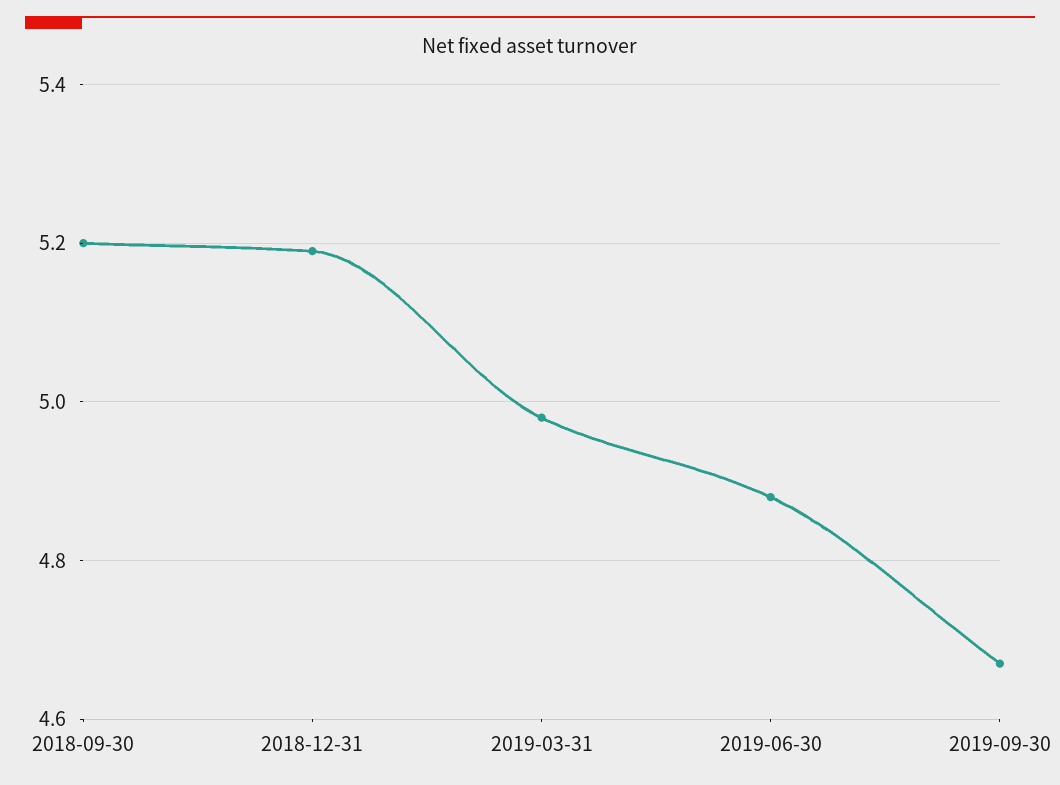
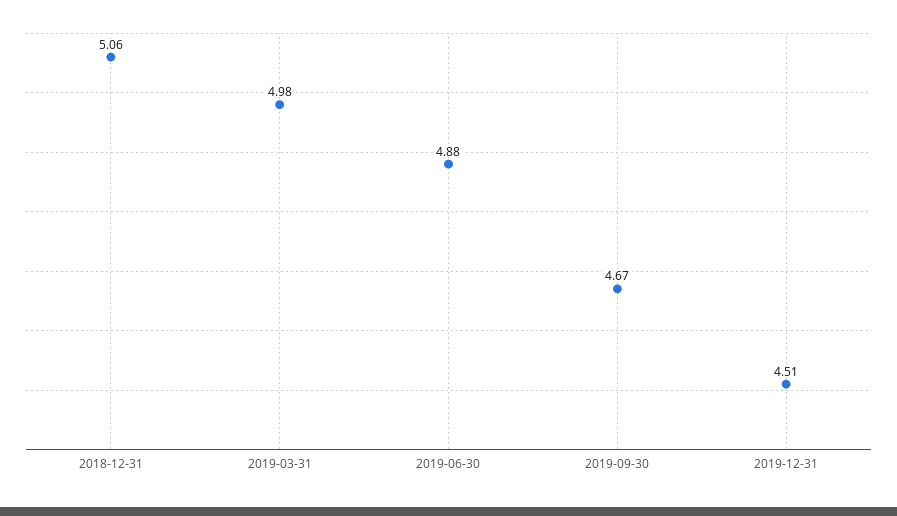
2018-09-30: 5.2 -> none
2018-12-31: 5.2 -> 5.06
2019-12-31: none -> 4.51

